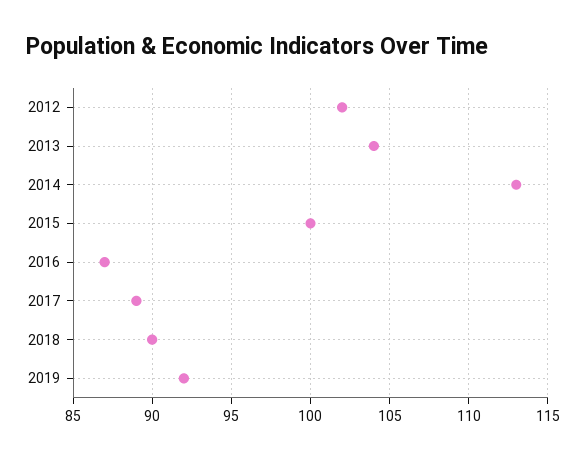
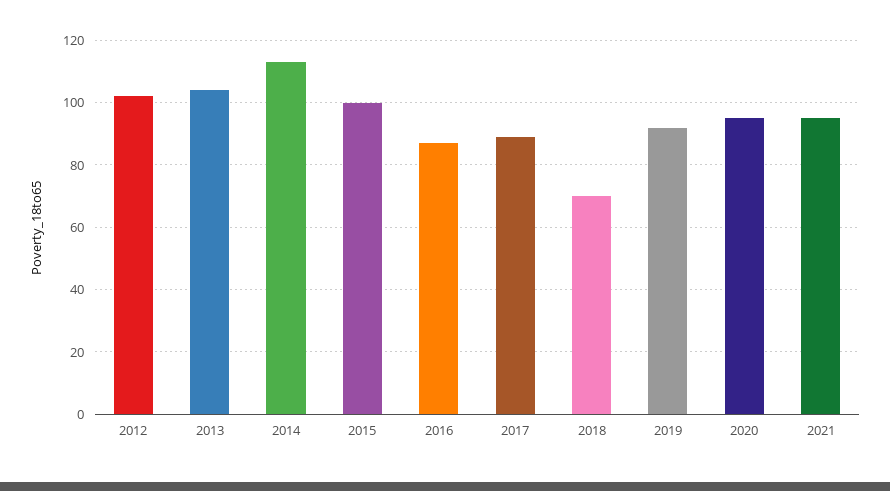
2018: 90 -> 70
2020: none -> 95
2021: none -> 95

